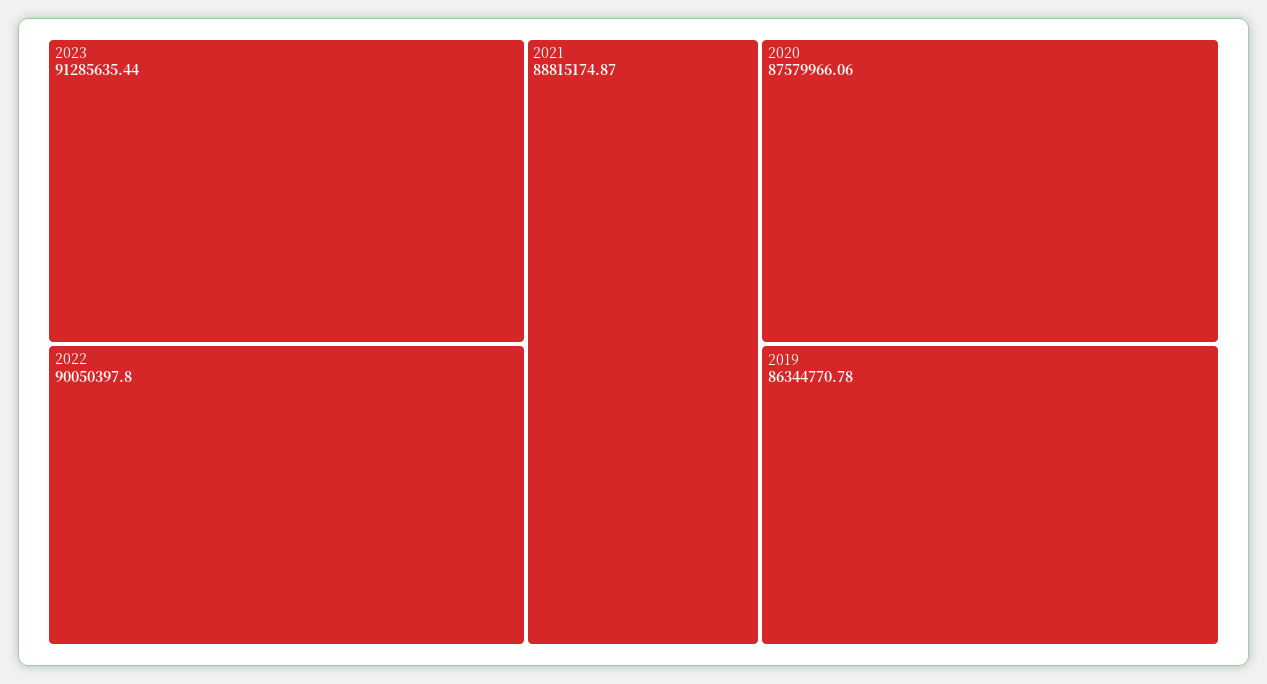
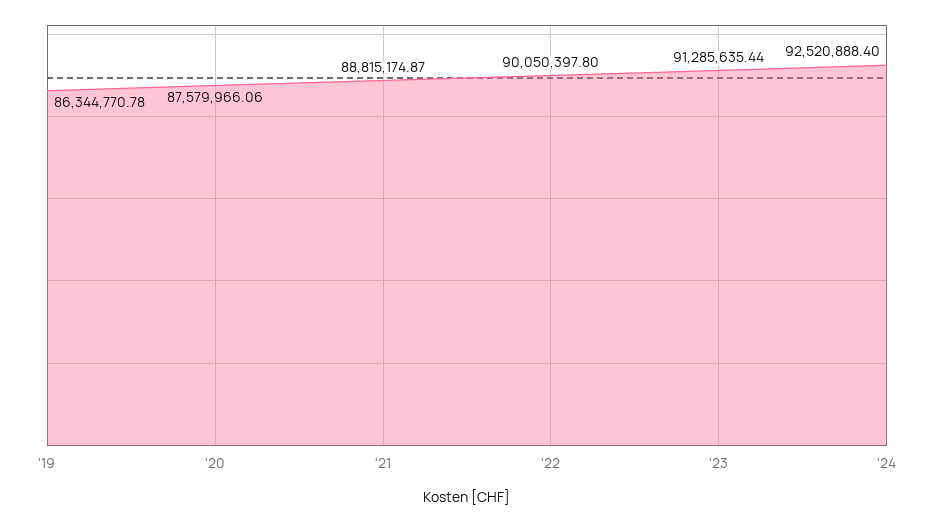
'24: none -> 92520888.4

